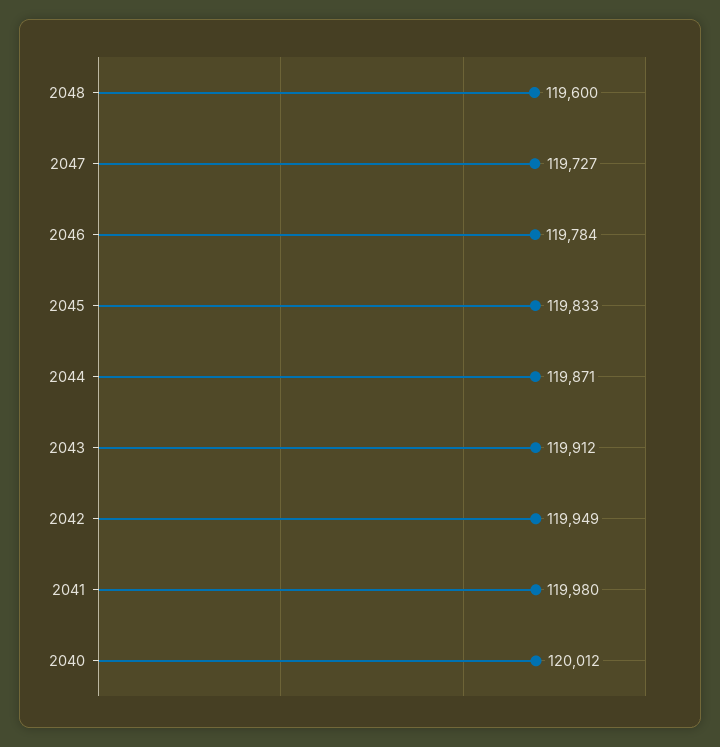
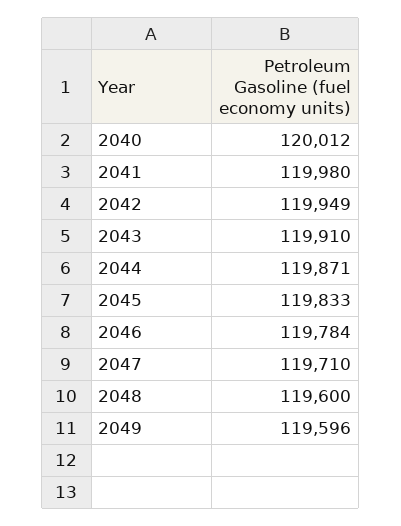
2047: 119727 -> 119710
2043: 119912 -> 119910
2049: none -> 119596

